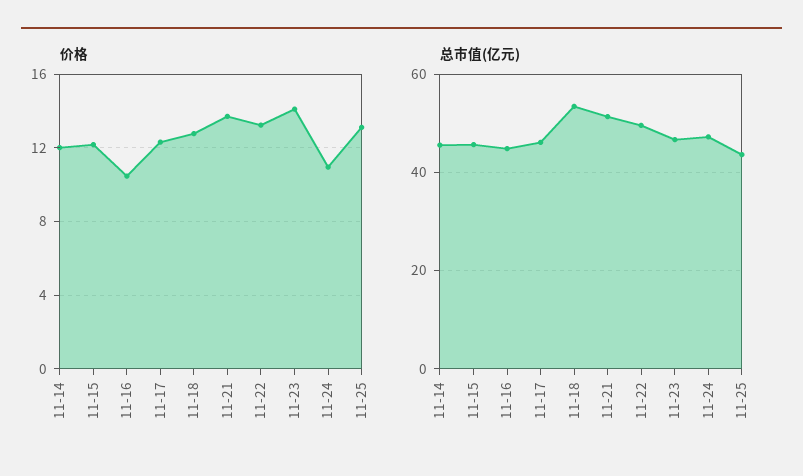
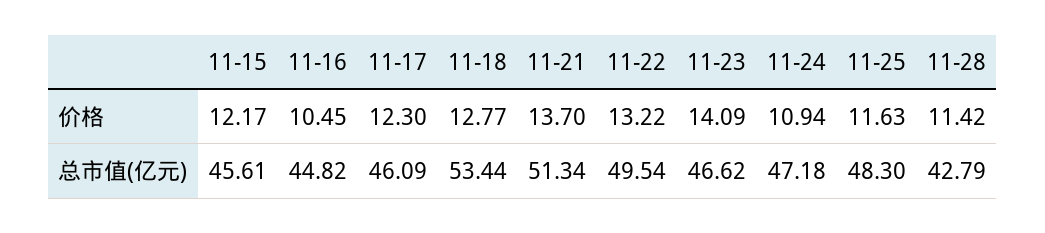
价格, 11-14: 12 -> none
价格, 11-25: 13 -> 11.63
总市值(亿元), 11-14: 46 -> none
总市值(亿元), 11-25: 44 -> 48.3
价格, 11-28: none -> 11.42
总市值(亿元), 11-28: none -> 42.79

